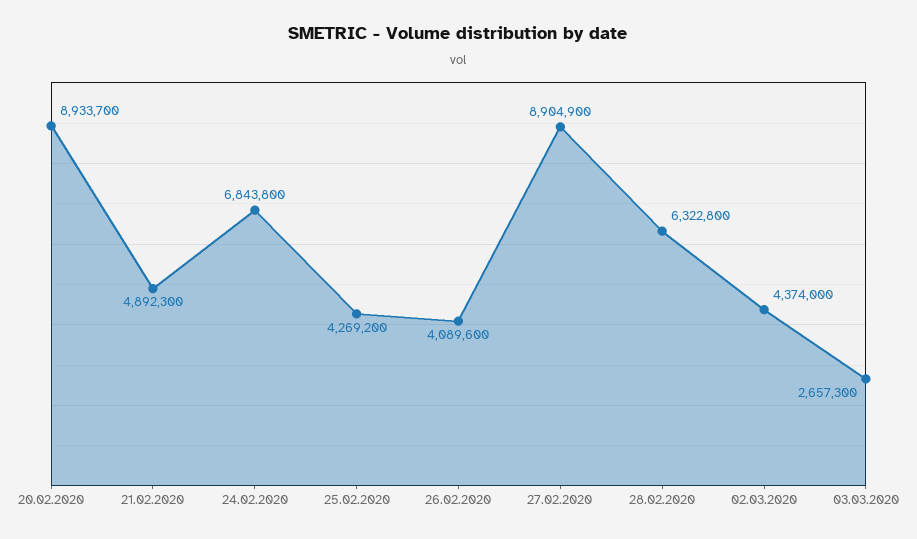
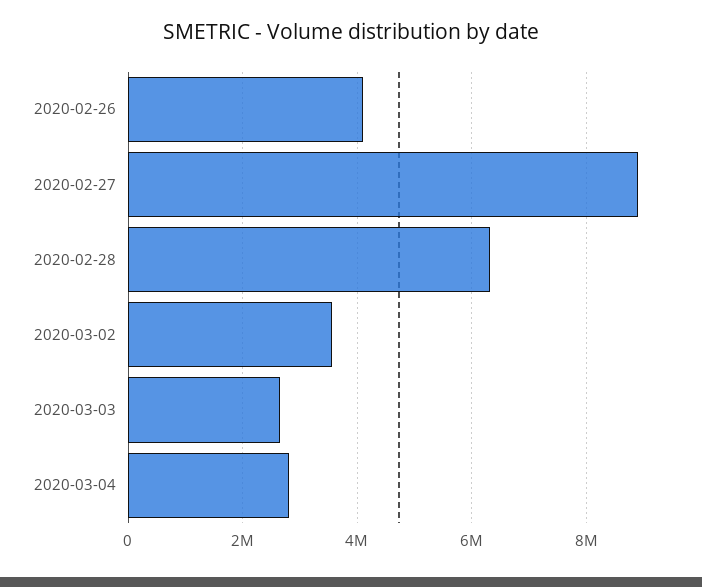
20.02.2020: 8933700 -> none
21.02.2020: 4892300 -> none
24.02.2020: 6843800 -> none
25.02.2020: 4269200 -> none
02.03.2020: 4374000 -> 3600000
2020-03-04: none -> 2800000

